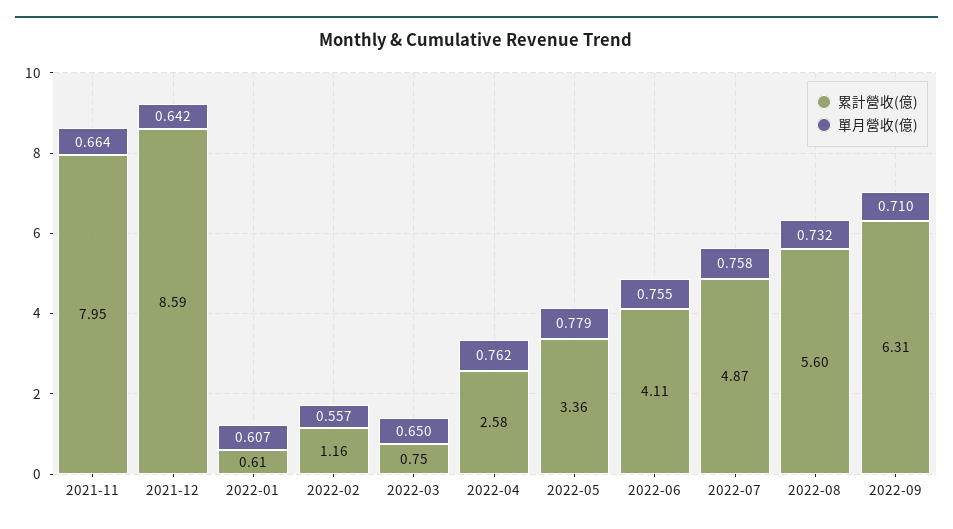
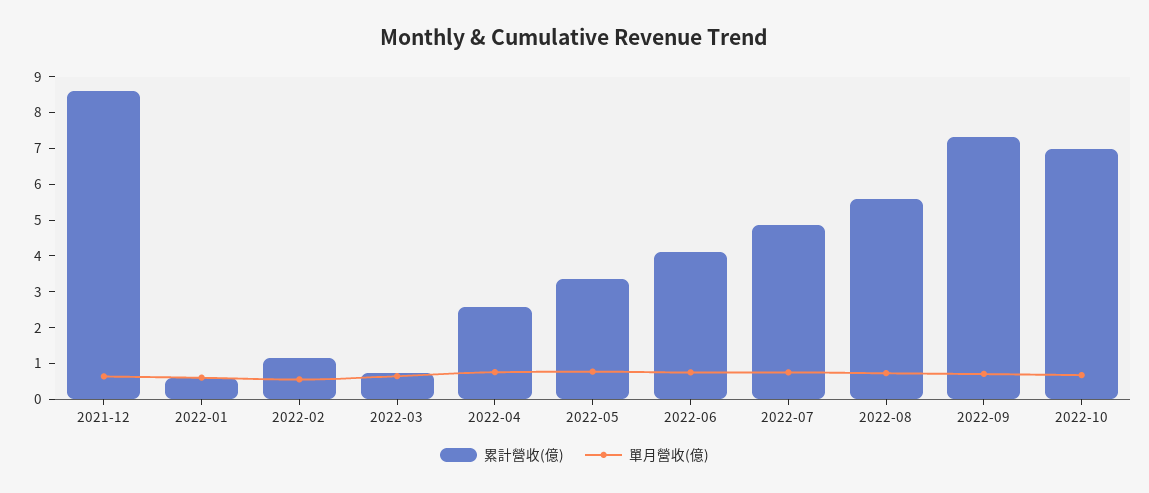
累計營收(億), 2021-11: 7.95 -> none
單月營收(億), 2021-11: 0.664 -> none
累計營收(億), 2022-09: 6.31 -> 7.25
累計營收(億), 2022-10: none -> 7
單月營收(億), 2022-10: none -> 0.75

